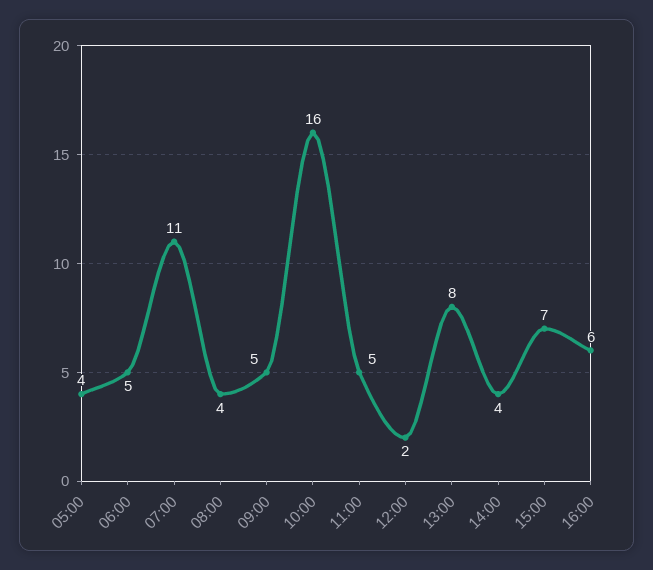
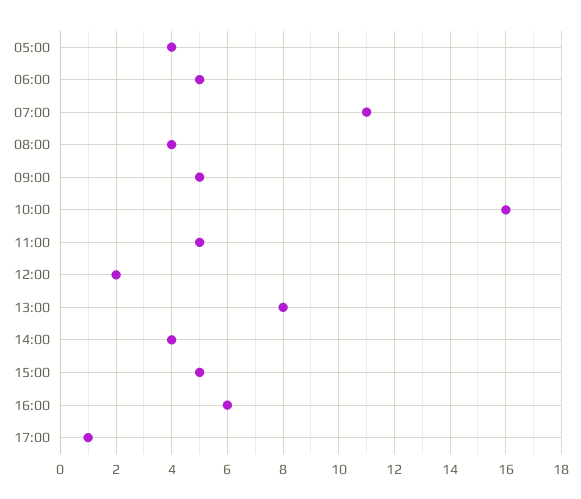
15:00: 7 -> 5
17:00: none -> 1

